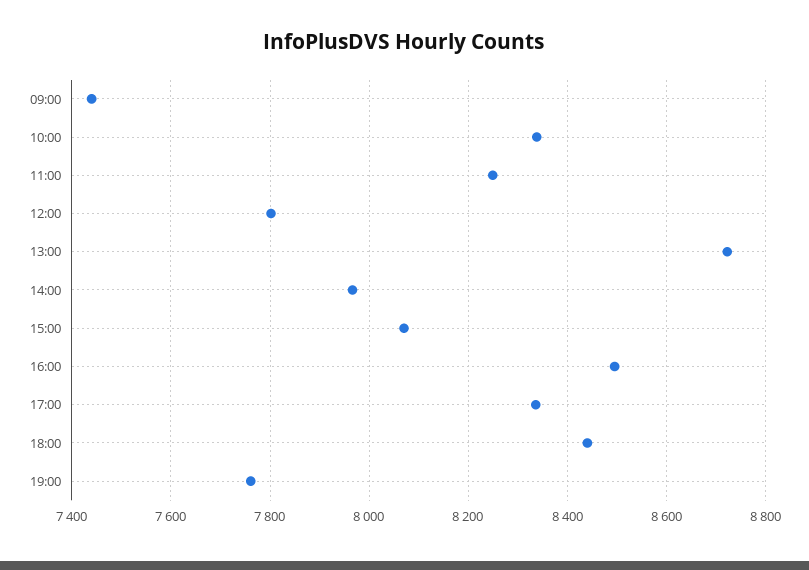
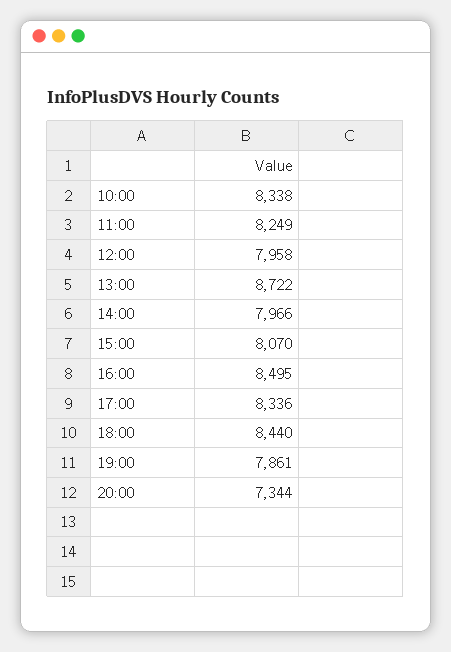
09:00: 7440 -> none
12:00: 7800 -> 7958
19:00: 7760 -> 7861
20:00: none -> 7344

